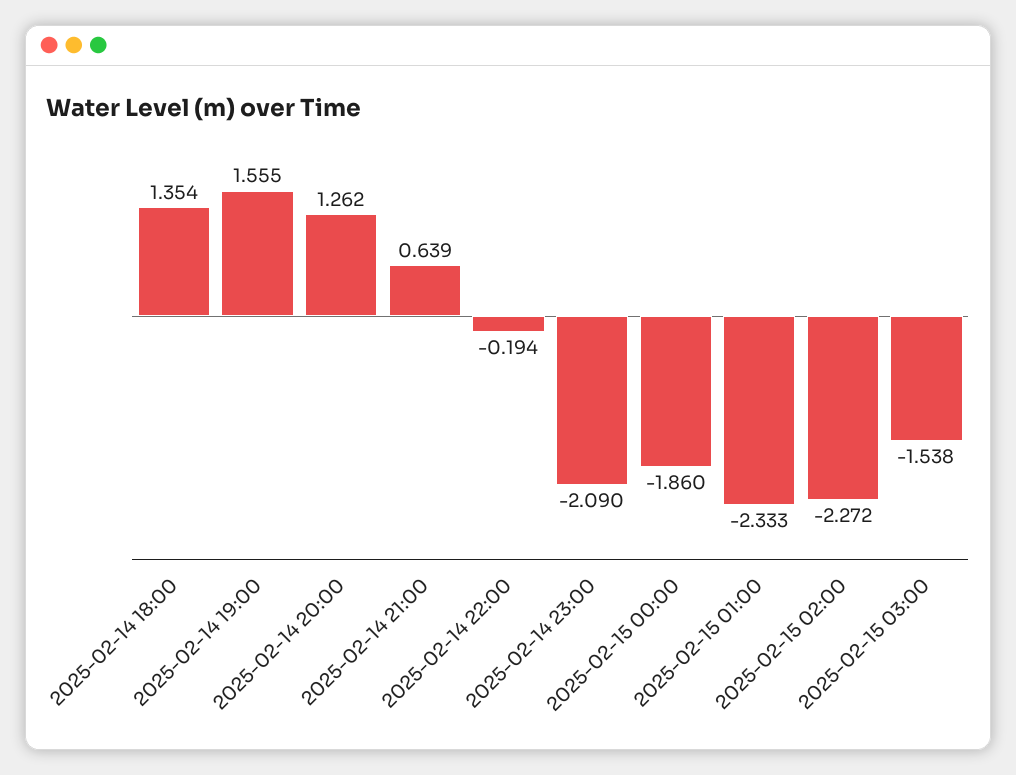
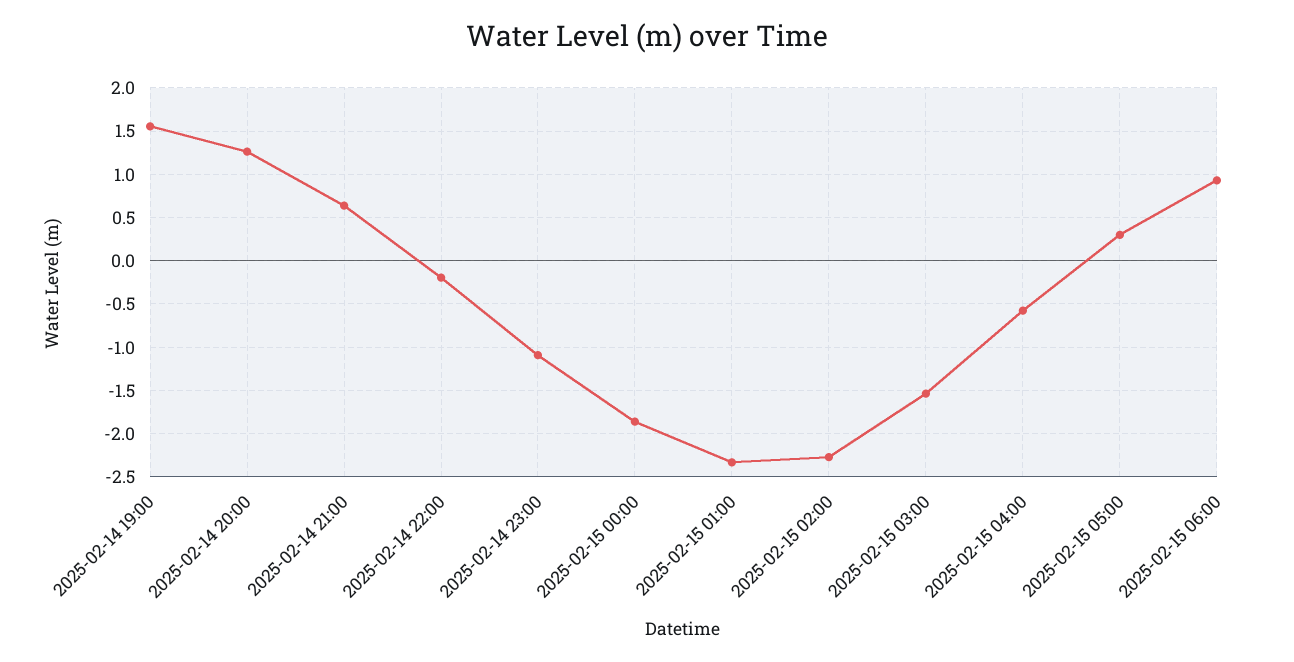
2025-02-14 18:00: 1.354 -> none
2025-02-14 23:00: -2.09 -> -1.1
2025-02-15 04:00: none -> -0.6
2025-02-15 05:00: none -> 0.3
2025-02-15 06:00: none -> 0.9

